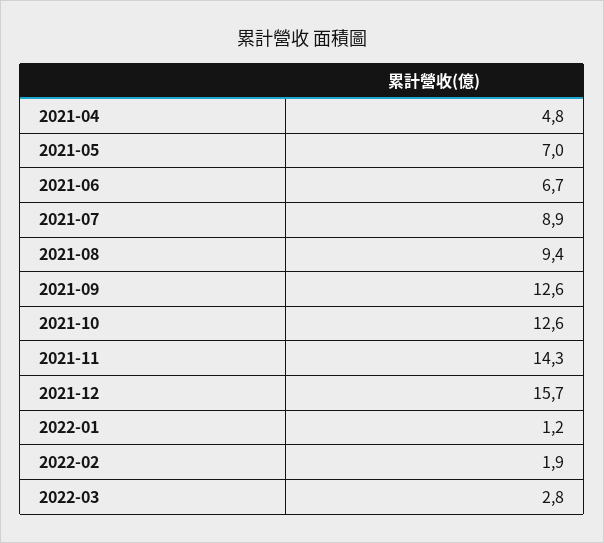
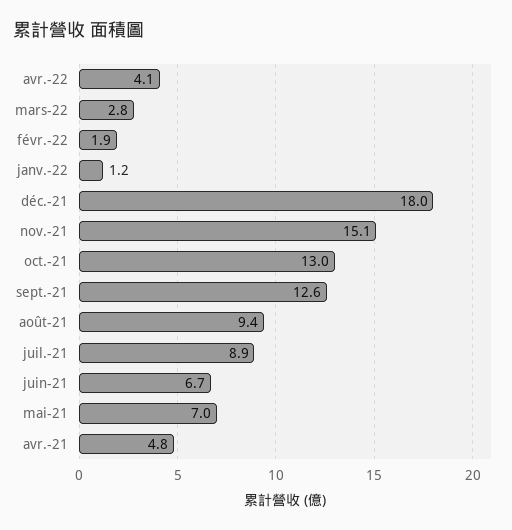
2021-10: 12.6 -> 13
2021-11: 14.3 -> 15.1
2021-12: 15.7 -> 18
avr.-22: none -> 4.1

